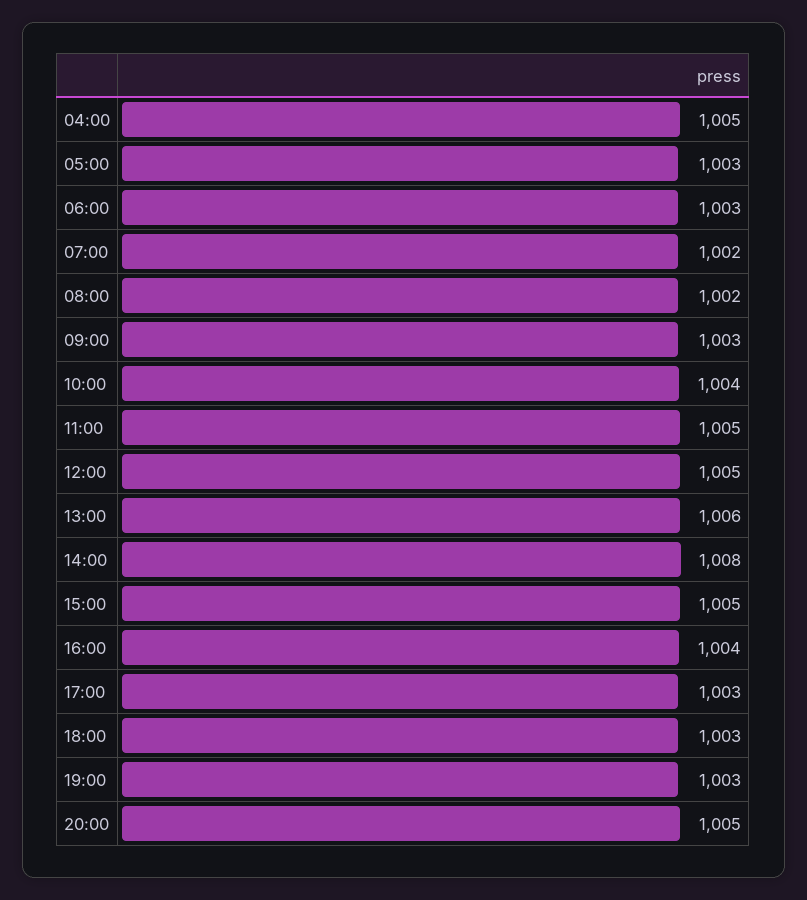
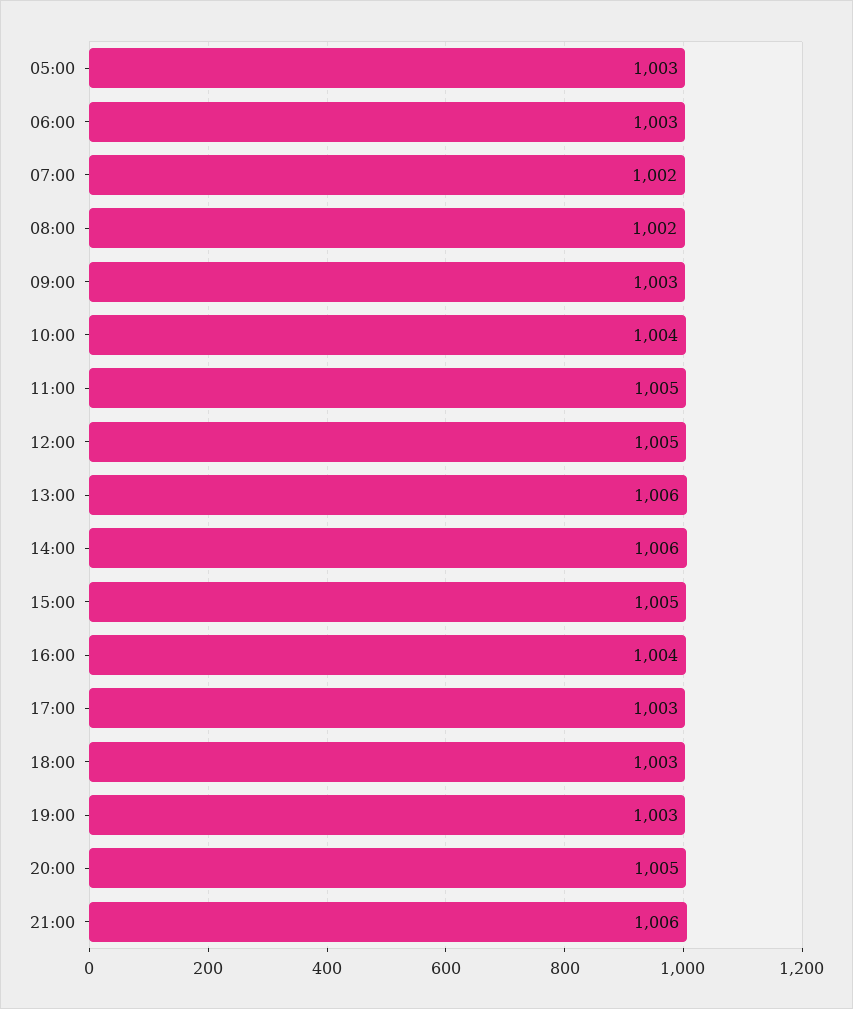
04:00: 1005 -> none
14:00: 1008 -> 1006
21:00: none -> 1006

